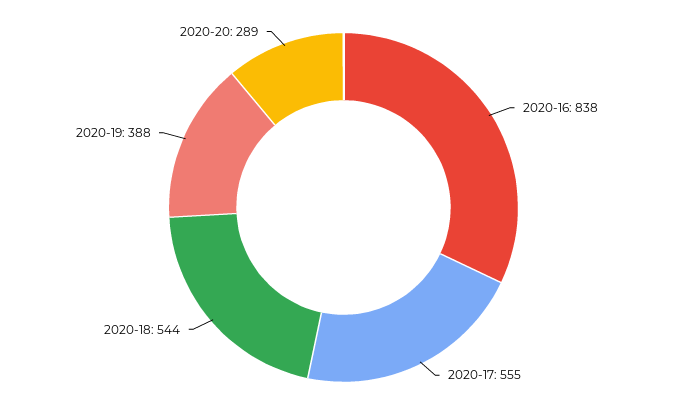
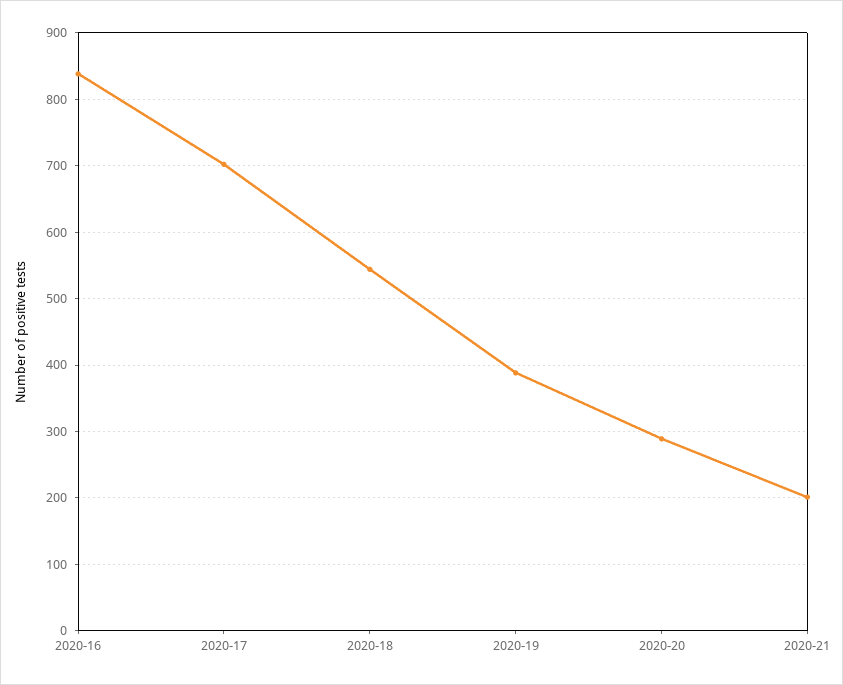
2020-17: 555 -> 700
2020-21: none -> 200

